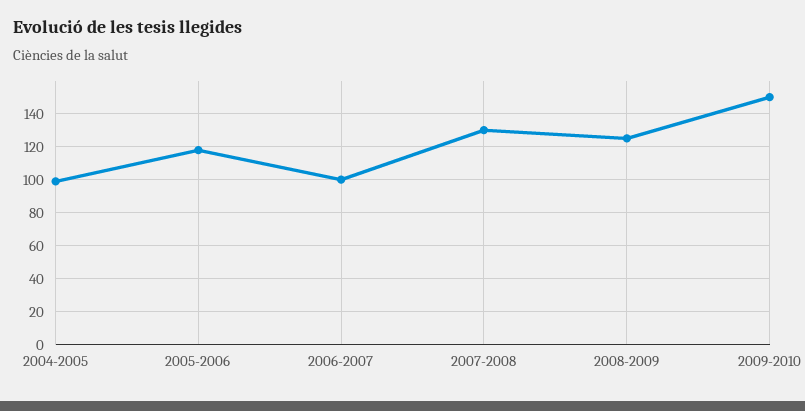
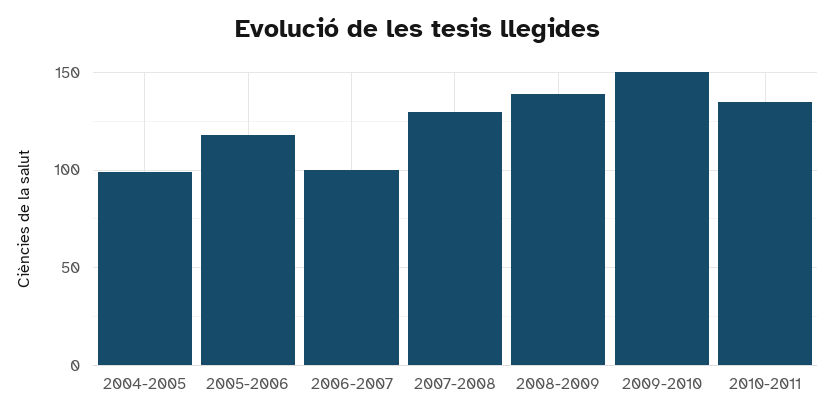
2008-2009: 125 -> 140
2010-2011: none -> 135

